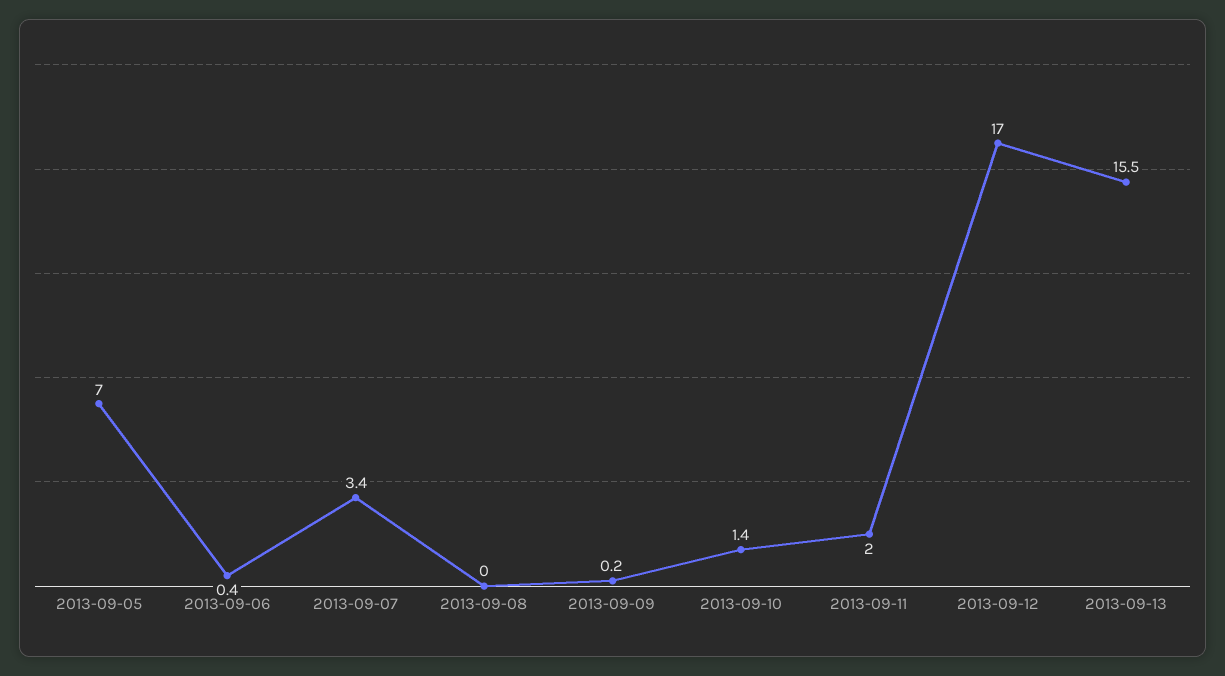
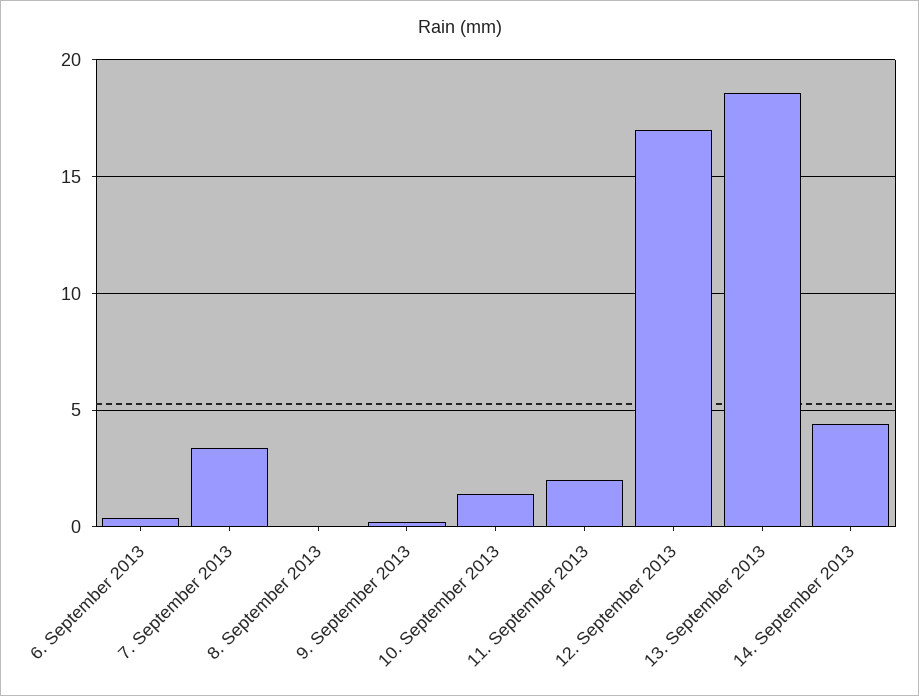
2013-09-05: 7 -> none
2013-09-13: 15.5 -> 18.5
14. September 2013: none -> 4.5

